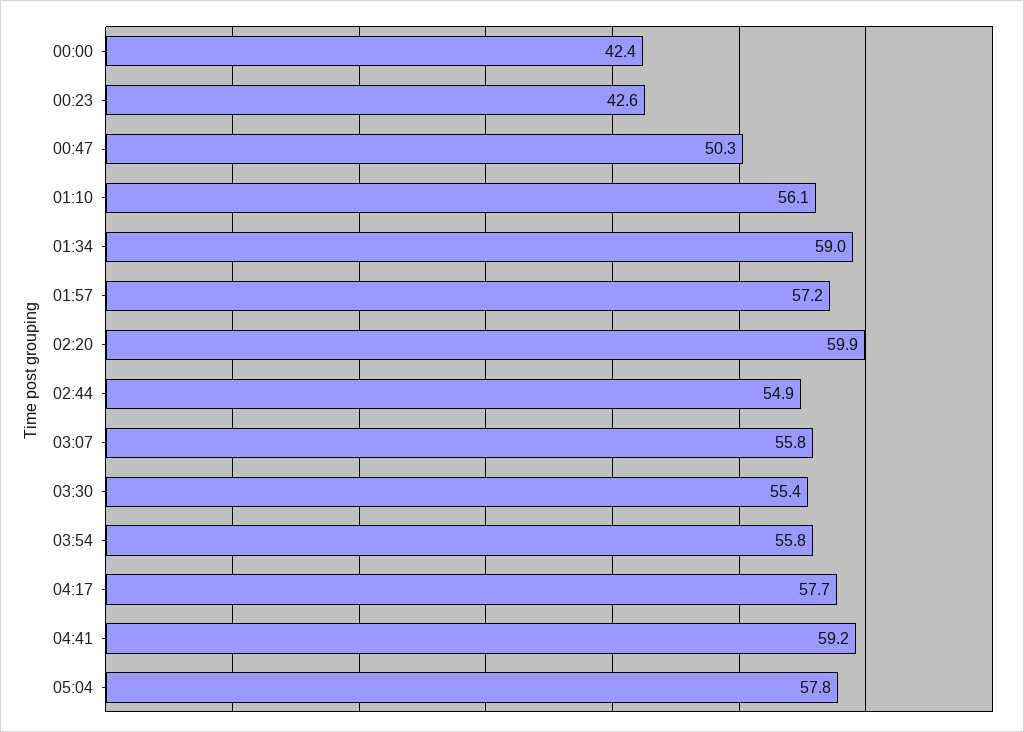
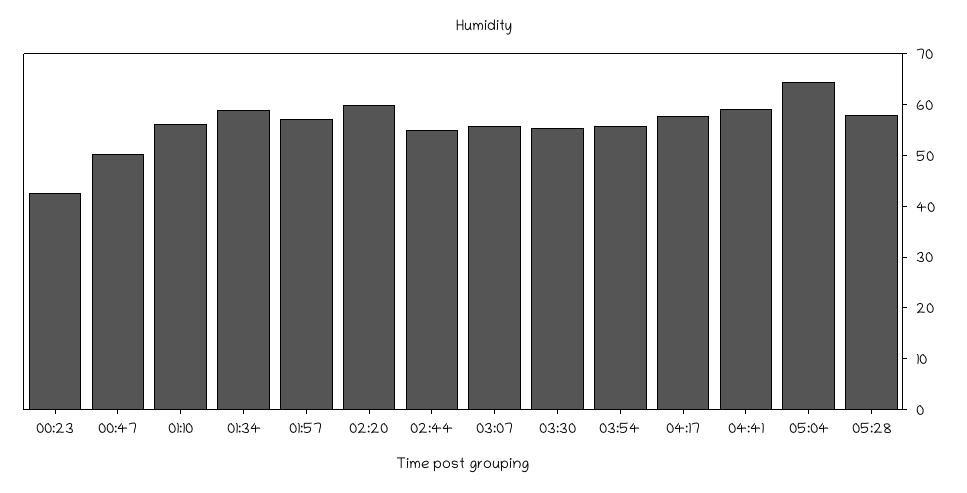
00:00: 42.4 -> none
05:04: 57.8 -> 64
05:28: none -> 58

